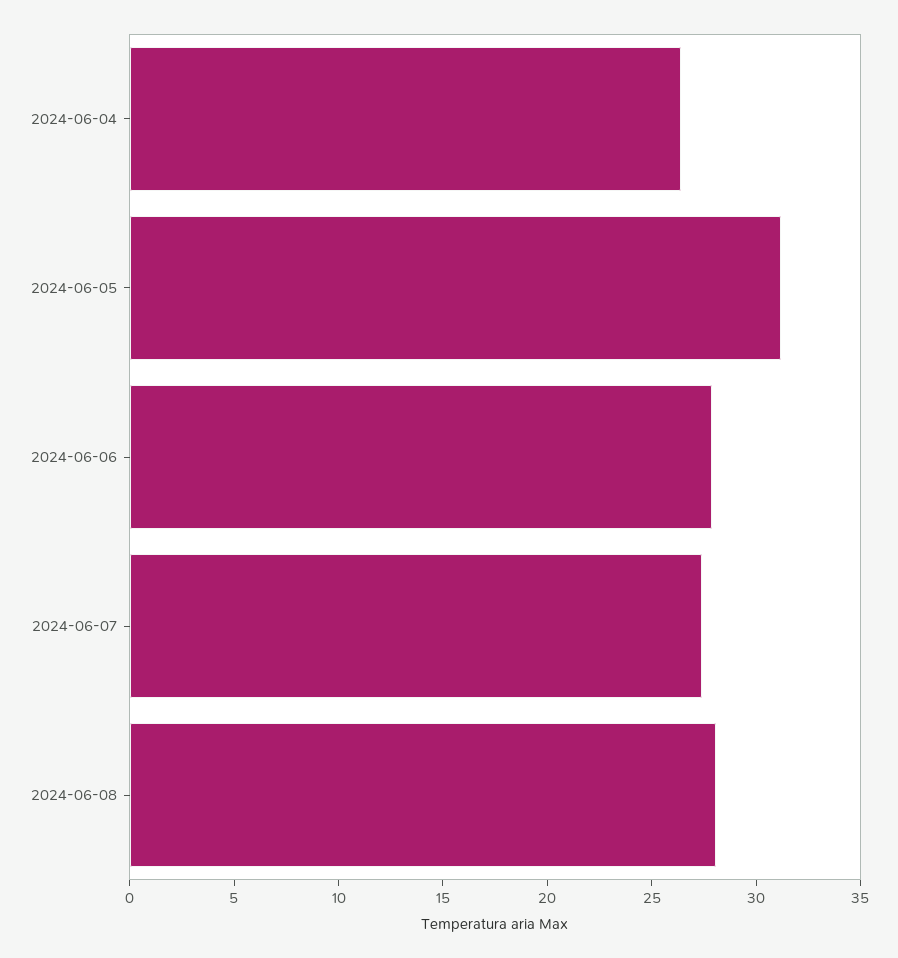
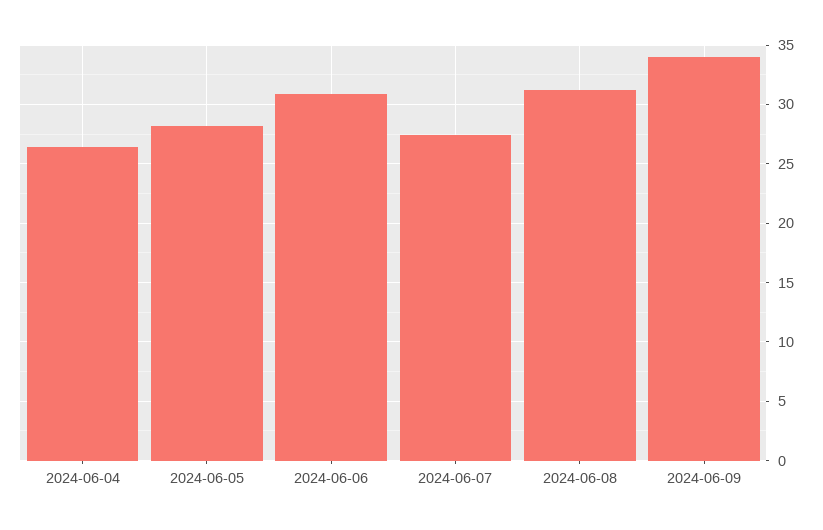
2024-06-05: 31 -> 28
2024-06-06: 28 -> 31
2024-06-08: 28 -> 31
2024-06-09: none -> 34

